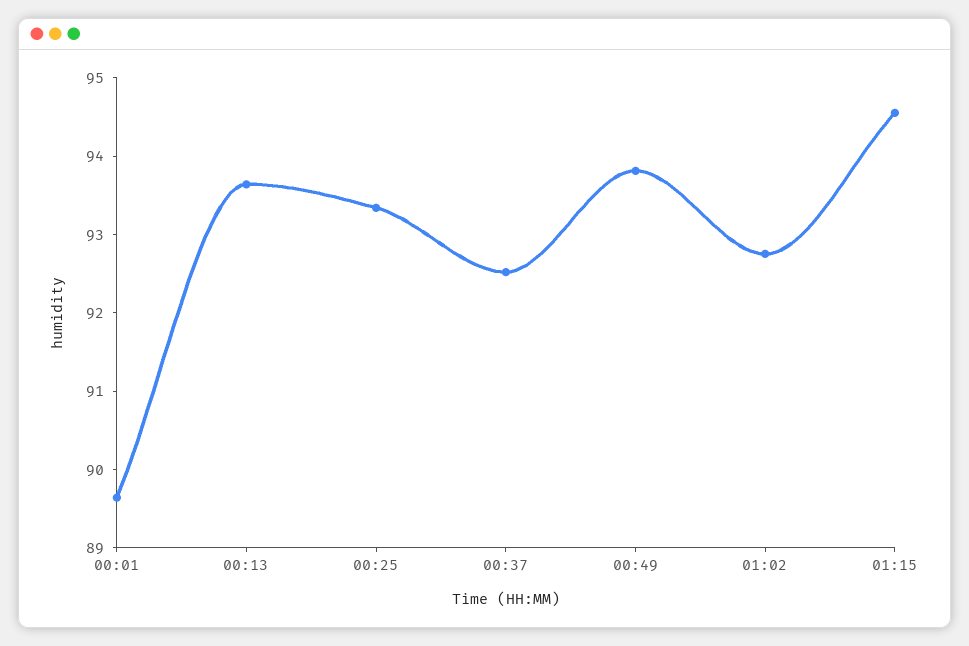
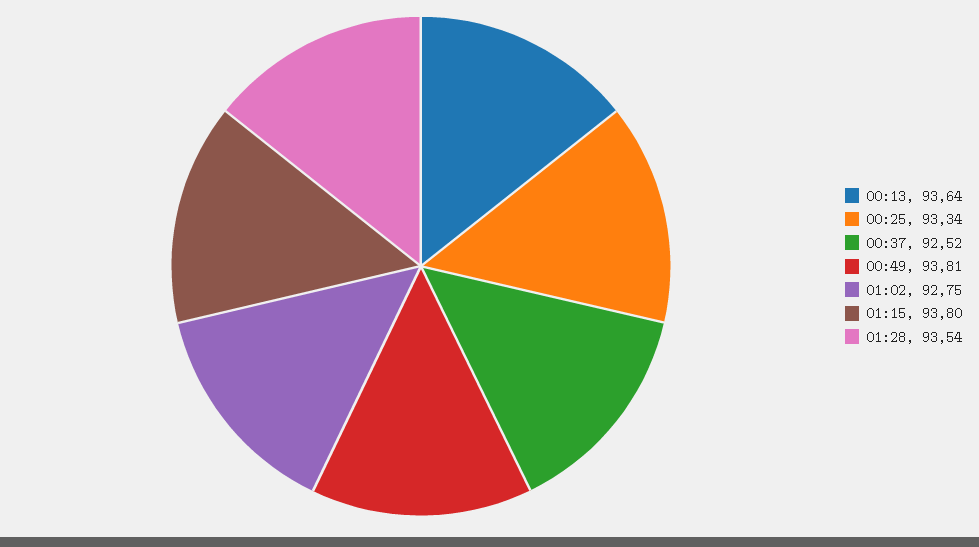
00:01: 89.6 -> none
01:15: 94.6 -> 93.8
01:28: none -> 93.54

